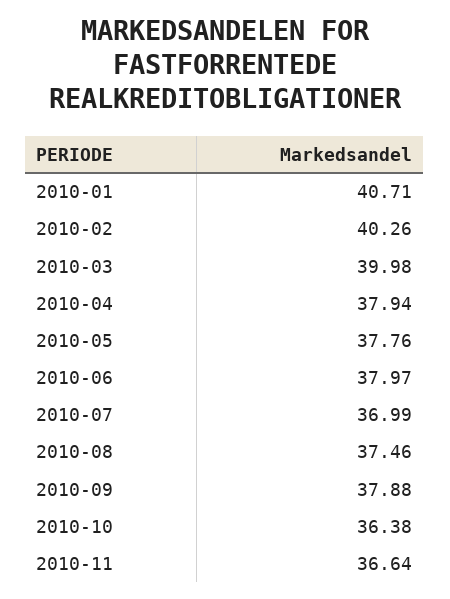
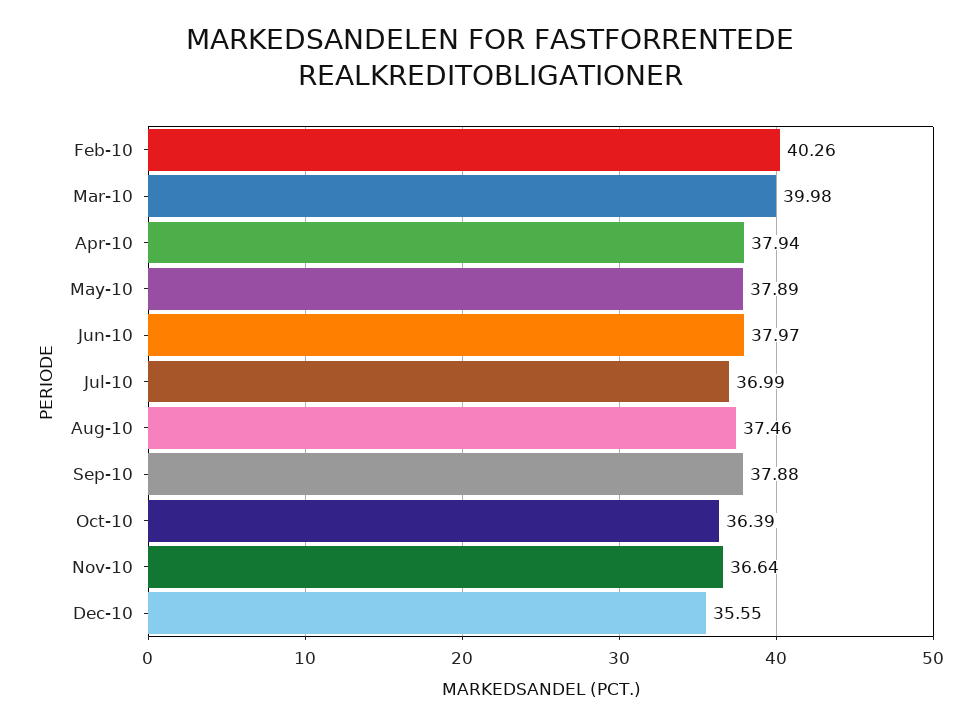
2010-01: 40.71 -> none
2010-05: 37.76 -> 37.89
2010-10: 36.38 -> 36.39
Dec-10: none -> 35.55

